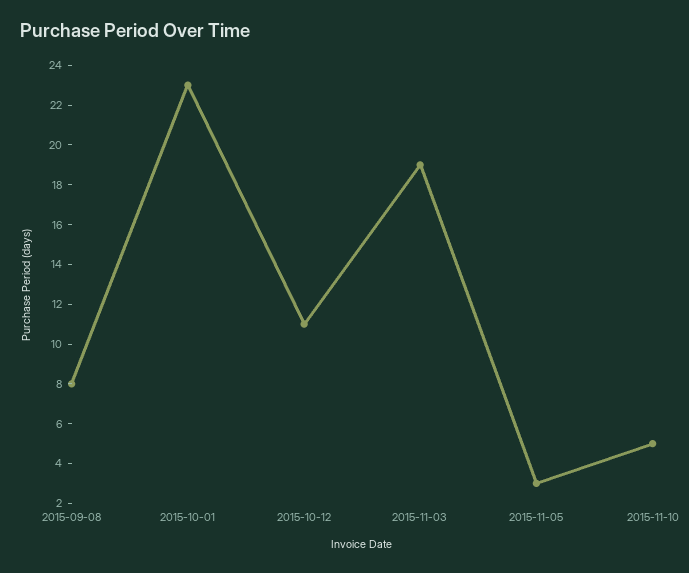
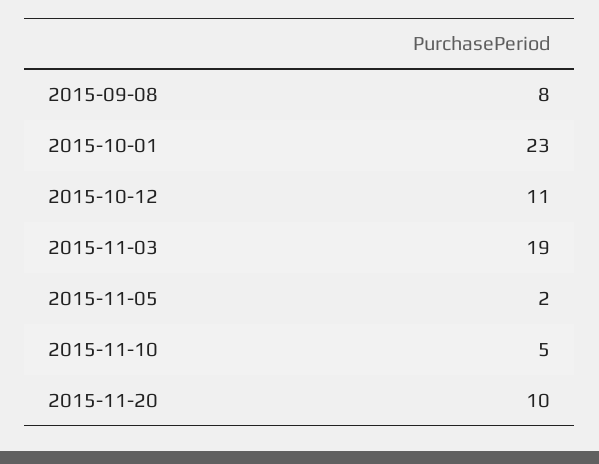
2015-11-05: 3 -> 2
2015-11-20: none -> 10

